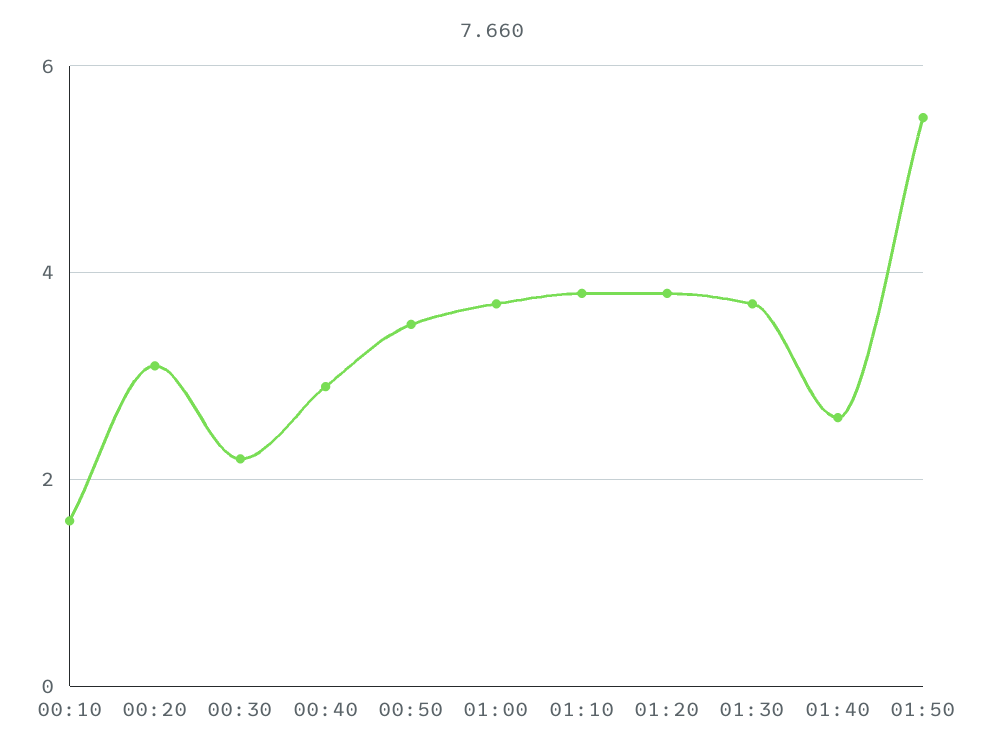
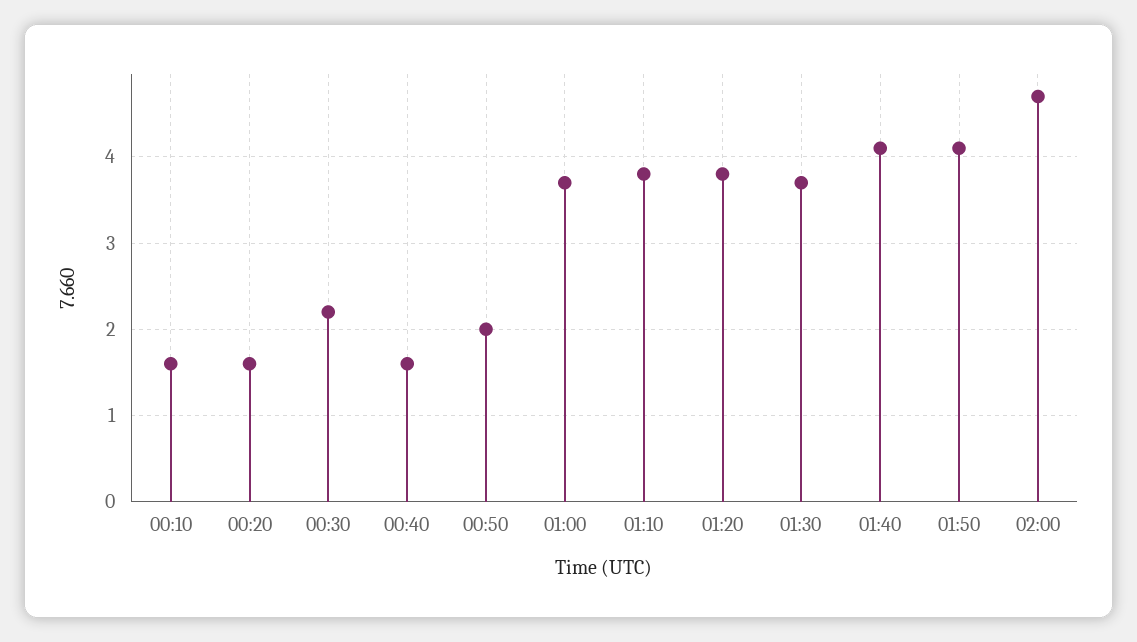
00:20: 3 -> 1.6
00:40: 3 -> 1.6
00:50: 3.5 -> 2
01:40: 2.5 -> 4.1
01:50: 5.5 -> 4.1
02:00: none -> 4.7

